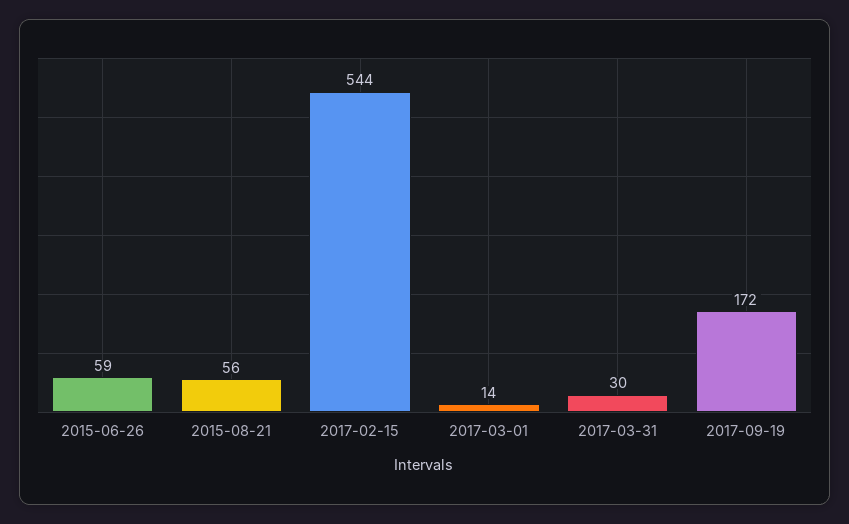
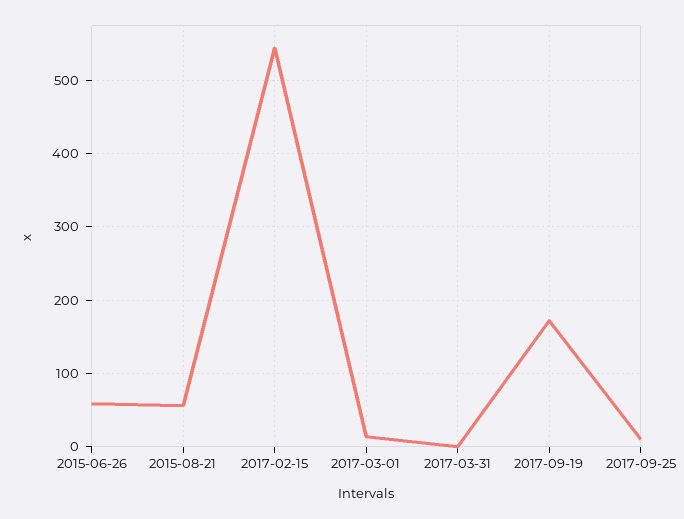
2017-03-31: 30 -> 0
2017-09-25: none -> 10

